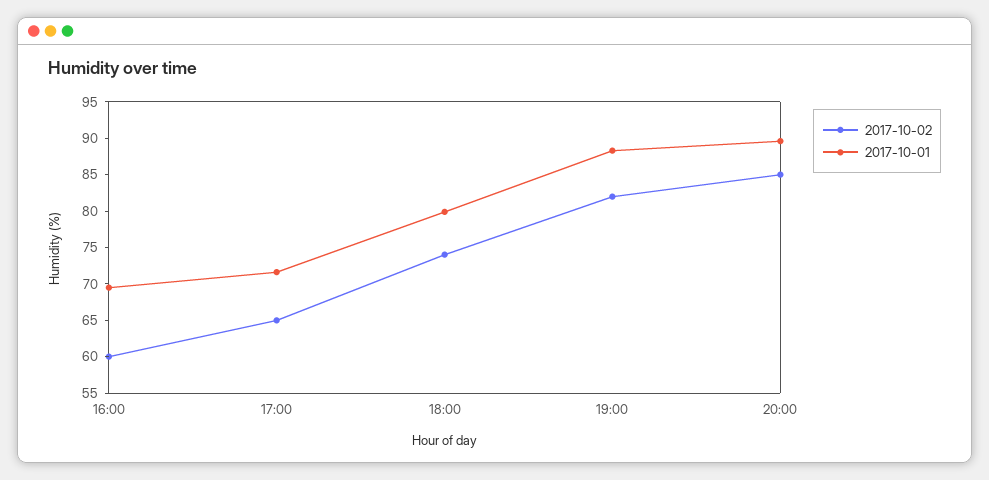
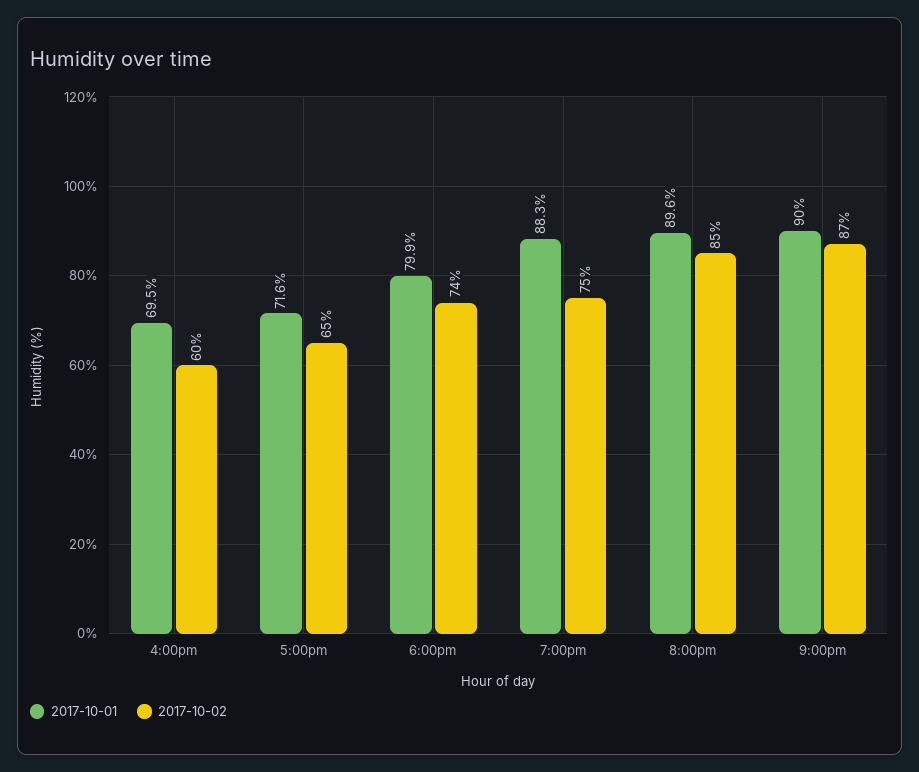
2017-10-02, 19:00: 82.5 -> 75
2017-10-01, 9:00pm: none -> 90
2017-10-02, 9:00pm: none -> 87

